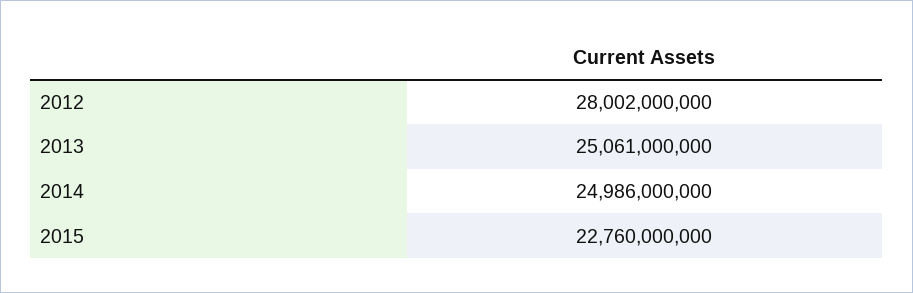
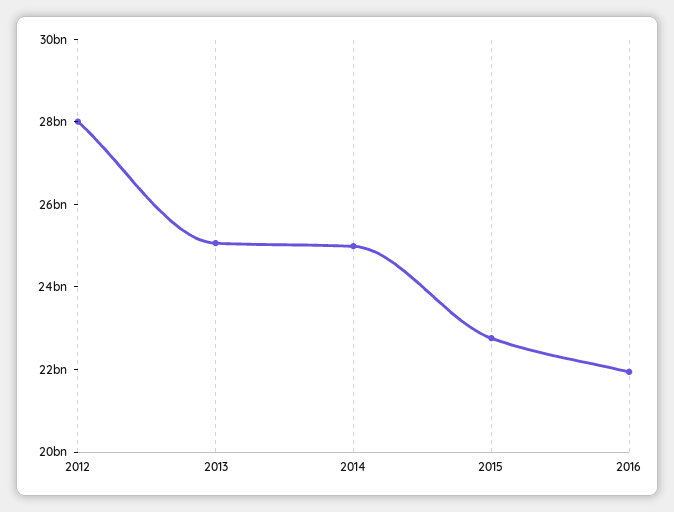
2016: none -> 22000000000

